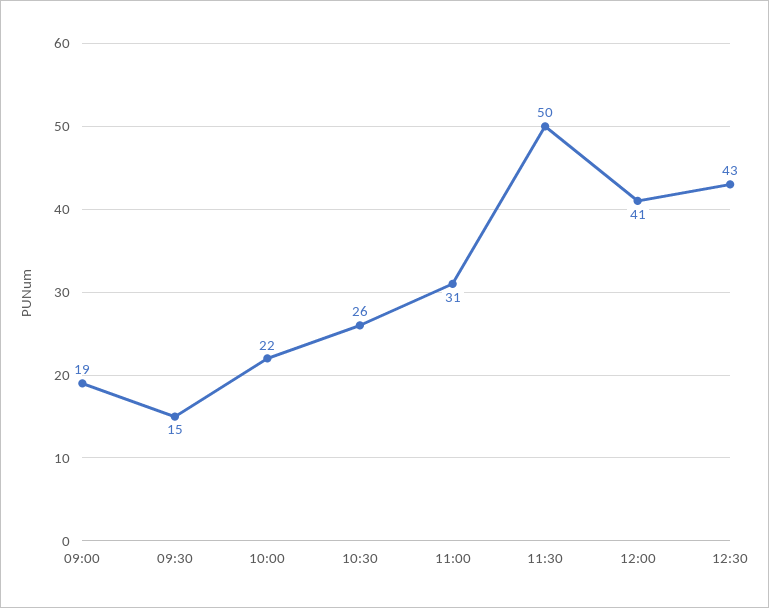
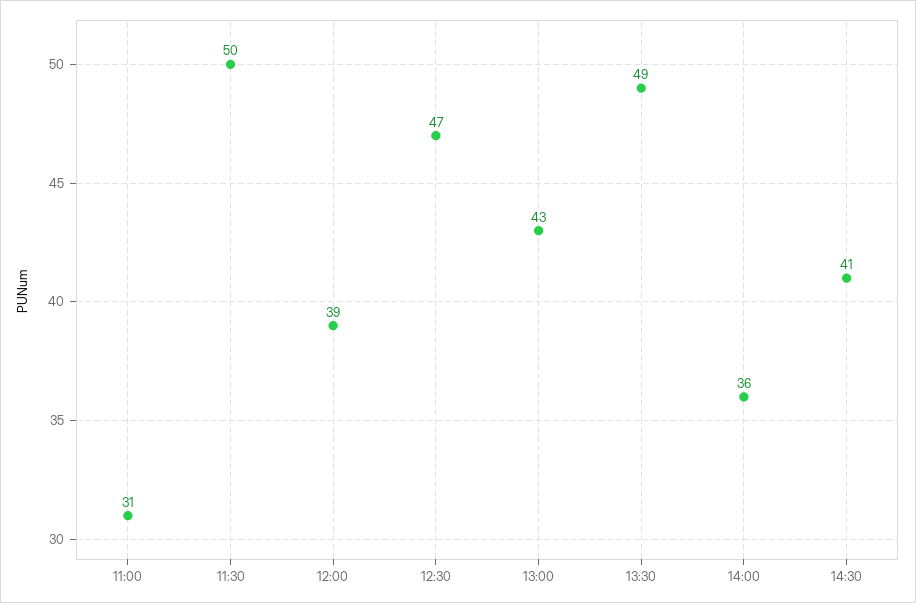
09:00: 19 -> none
09:30: 15 -> none
10:00: 22 -> none
10:30: 26 -> none
12:00: 41 -> 39
12:30: 43 -> 47
13:00: none -> 43
13:30: none -> 49
14:00: none -> 36
14:30: none -> 41

